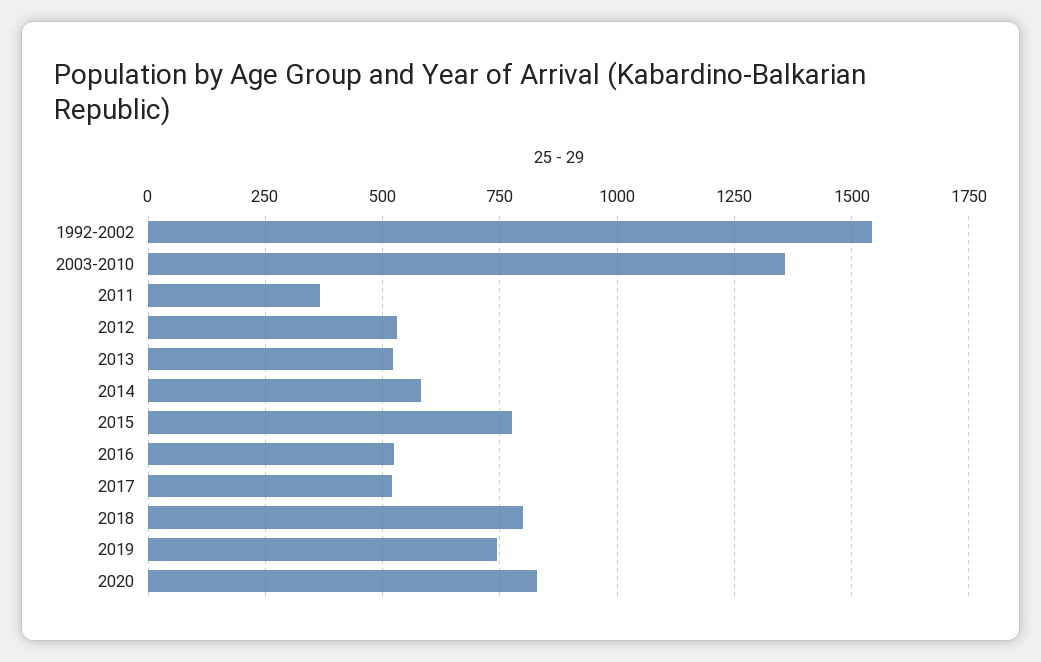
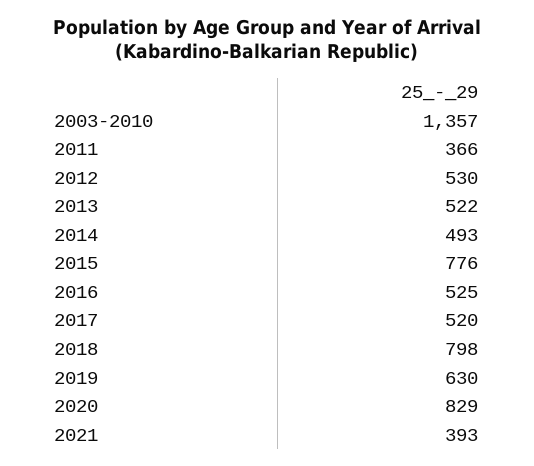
1992-2002: 1550 -> none
2014: 575 -> 493
2019: 750 -> 630
2021: none -> 393

